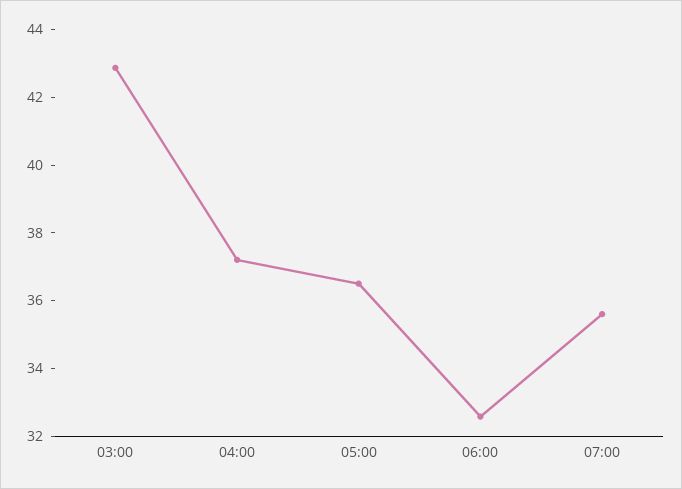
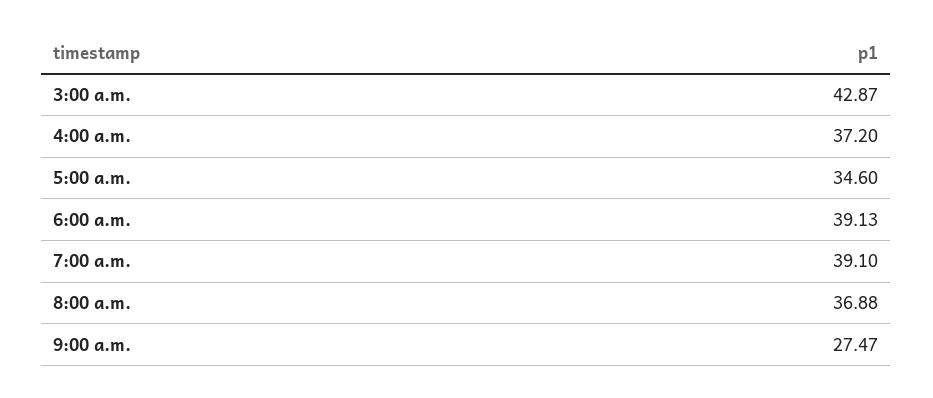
05:00: 36.5 -> 34.6
06:00: 32.5 -> 39.13
07:00: 35.5 -> 39.1
8:00 a.m.: none -> 36.88
9:00 a.m.: none -> 27.47

